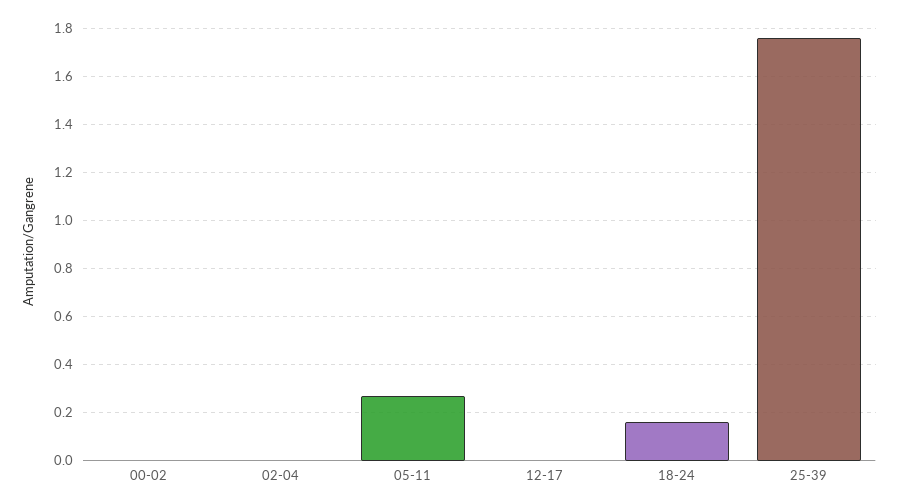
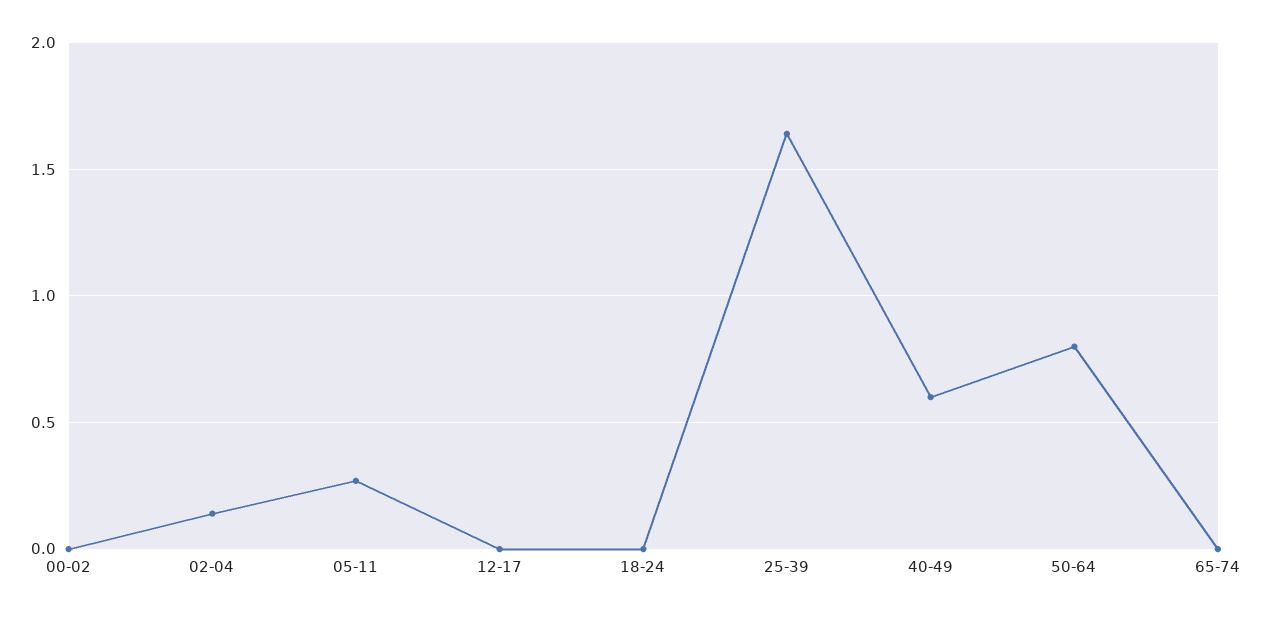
02-04: 0 -> 0.15
18-24: 0.15 -> 0
25-39: 1.75 -> 1.65
40-49: none -> 0.6
50-64: none -> 0.8
65-74: none -> 0

